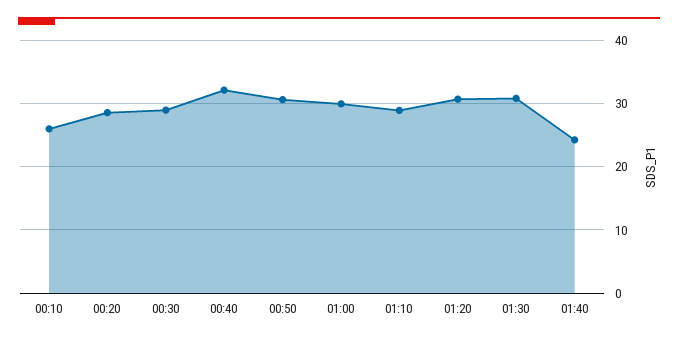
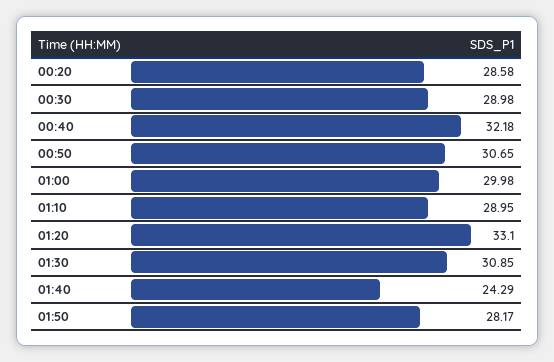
00:10: 26 -> none
01:20: 31 -> 33.1
01:50: none -> 28.17

